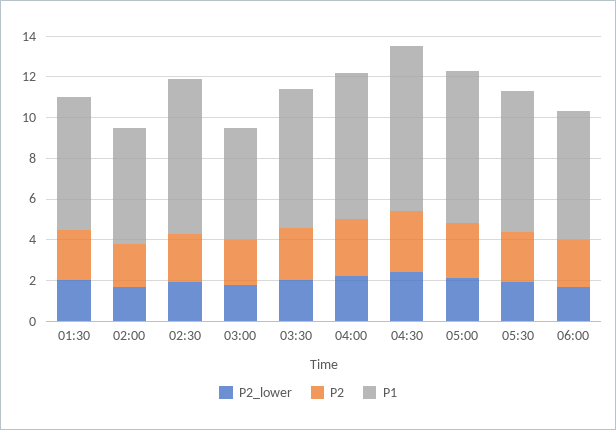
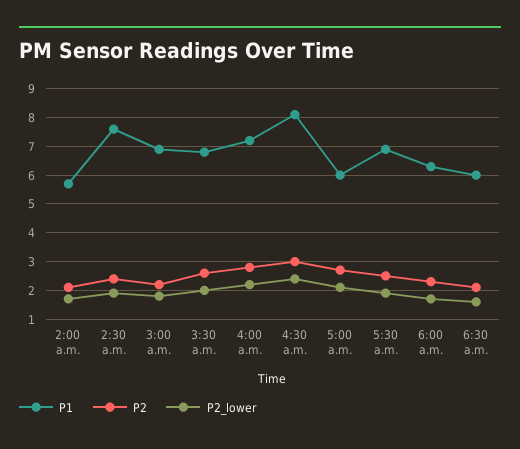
P2_lower, 01:30: 2 -> none
P2, 01:30: 2.5 -> none
P1, 01:30: 6.5 -> none
P1, 03:00: 5.5 -> 7
P1, 05:00: 7.5 -> 6
P1, 6:30 a.m.: none -> 6
P2, 6:30 a.m.: none -> 2
P2_lower, 6:30 a.m.: none -> 1.5

